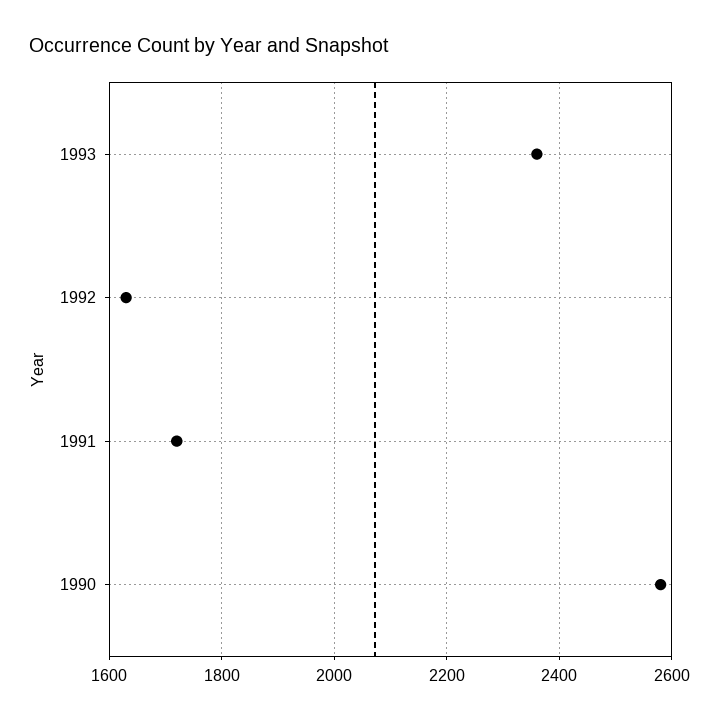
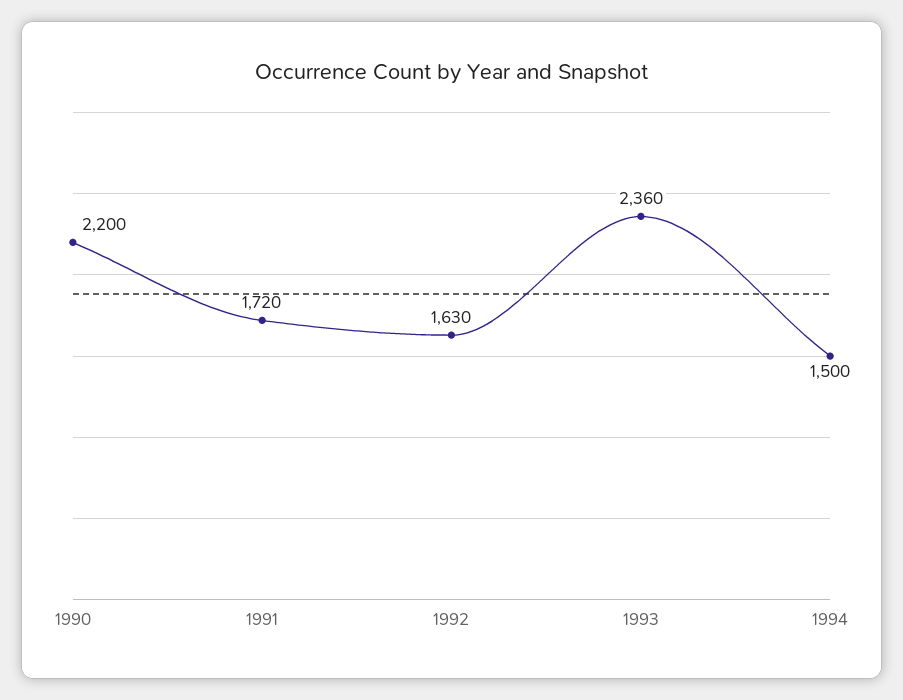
1990: 2580 -> 2200
1994: none -> 1500

